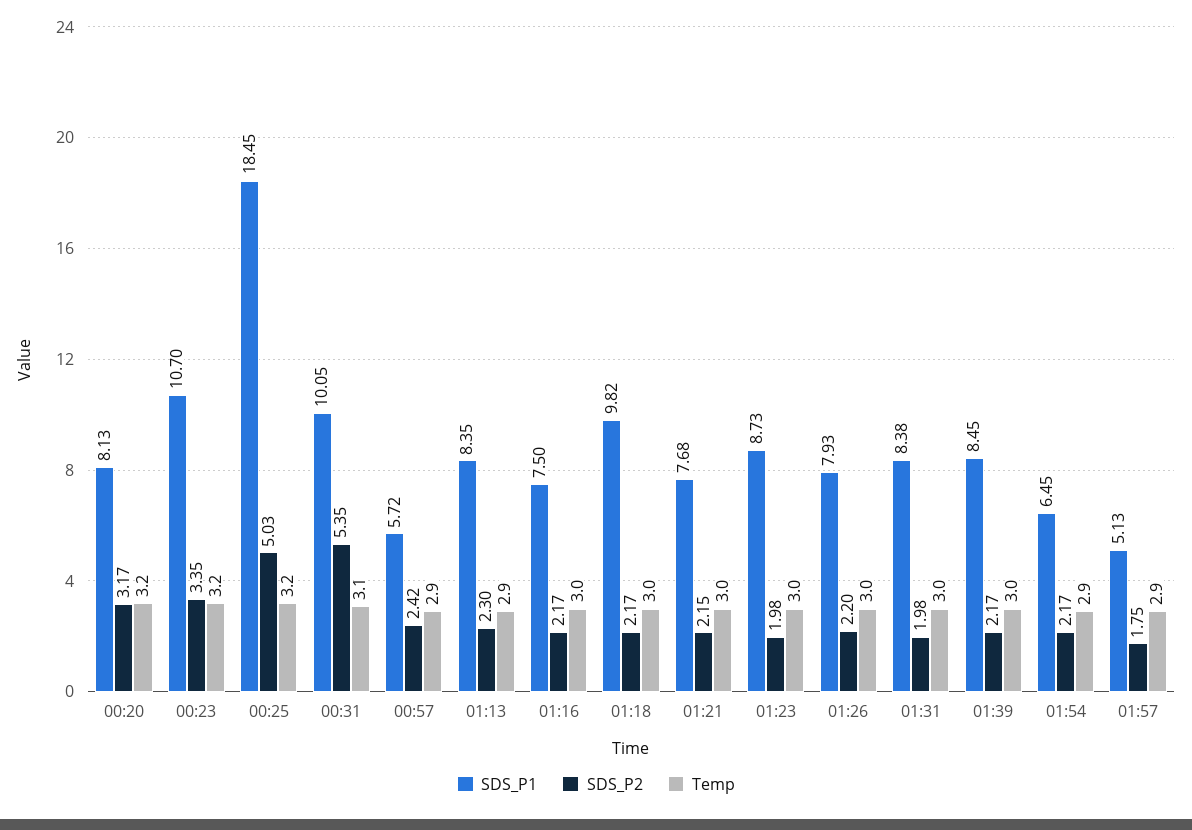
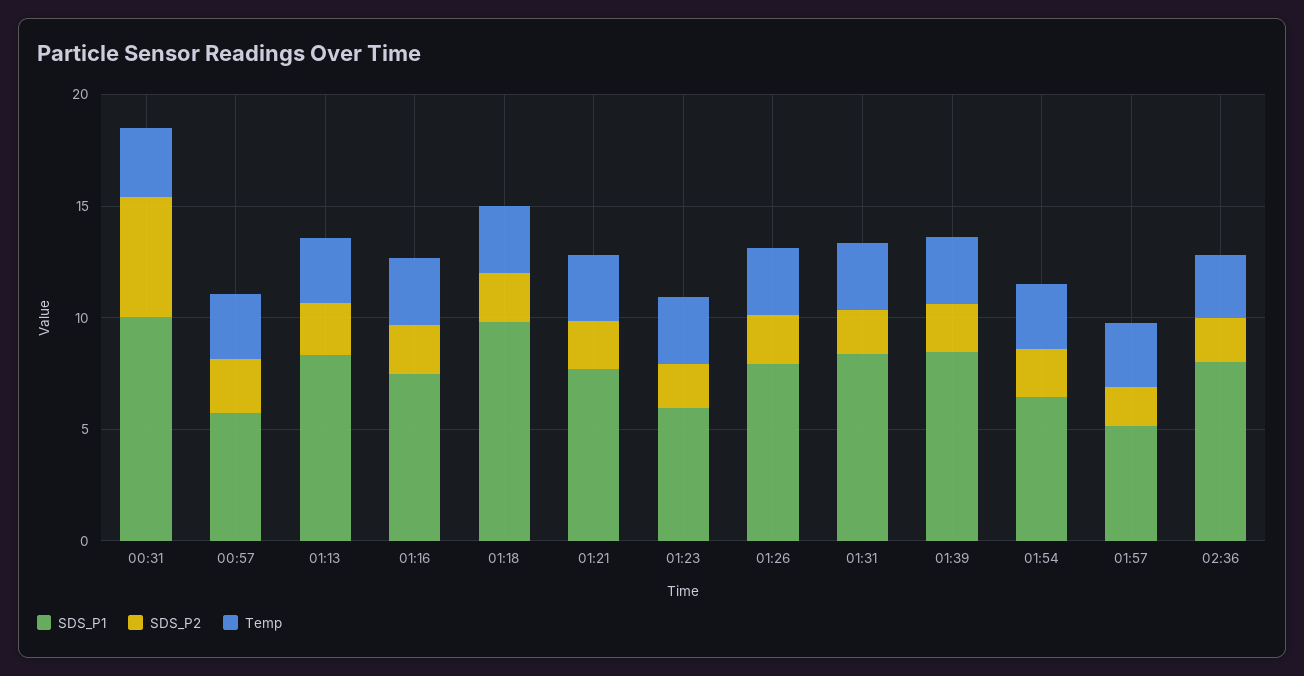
SDS_P1, 00:20: 8.13 -> none
SDS_P2, 00:20: 3.17 -> none
Temp, 00:20: 3.2 -> none
SDS_P1, 00:23: 10.7 -> none
SDS_P2, 00:23: 3.35 -> none
Temp, 00:23: 3.2 -> none
SDS_P1, 00:25: 18.45 -> none
SDS_P2, 00:25: 5.03 -> none
Temp, 00:25: 3.2 -> none
SDS_P1, 01:23: 8.73 -> 6
SDS_P1, 02:36: none -> 8
SDS_P2, 02:36: none -> 2
Temp, 02:36: none -> 3

